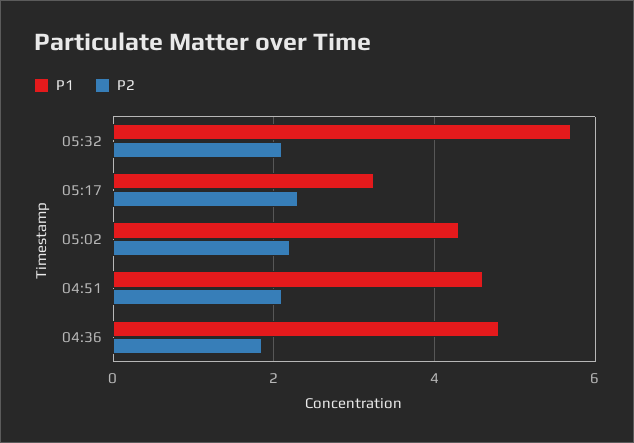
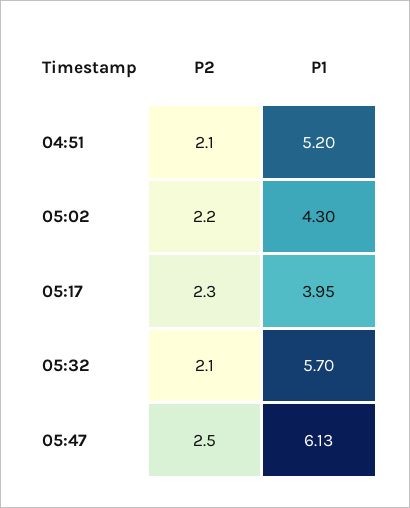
P1, 05:17: 3.2 -> 3.95
P1, 04:51: 4.6 -> 5.2
P1, 04:36: 4.8 -> none
P2, 04:36: 1.8 -> none
P2, 05:47: none -> 2.5
P1, 05:47: none -> 6.13

